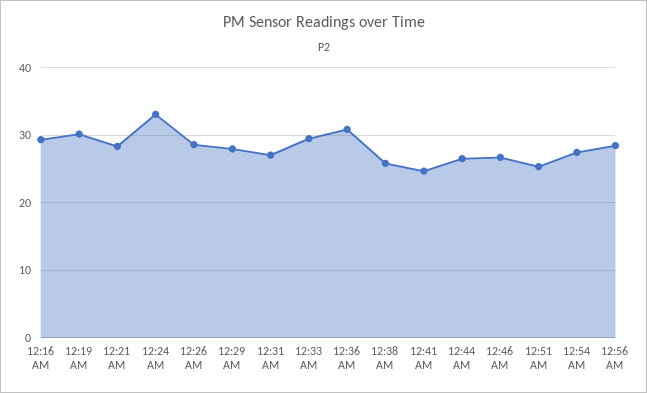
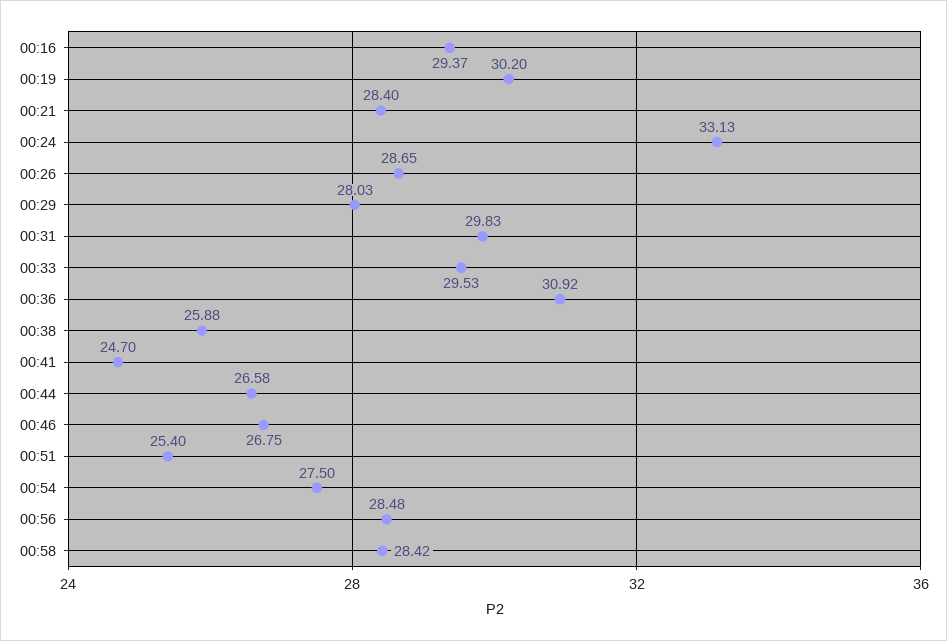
12:31 AM: 27 -> 29.83
00:58: none -> 28.42

